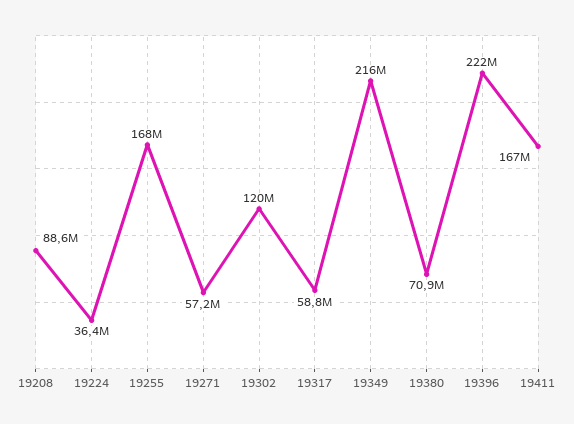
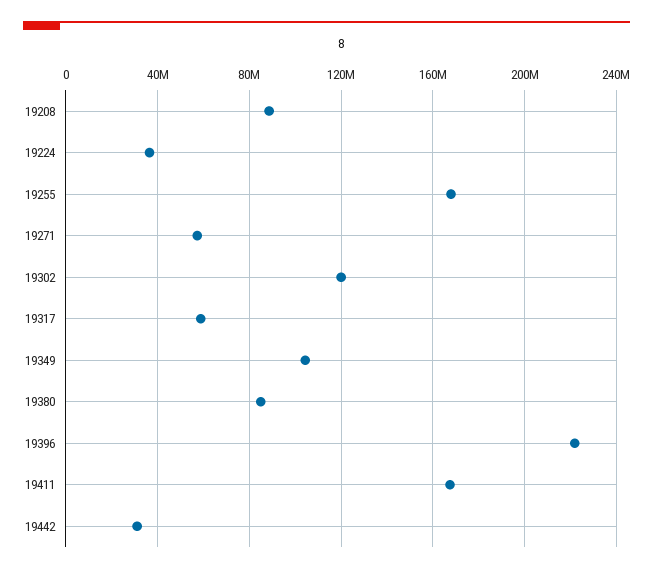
19349: 216000000 -> 105000000
19380: 70900000 -> 85000000
19442: none -> 30000000

